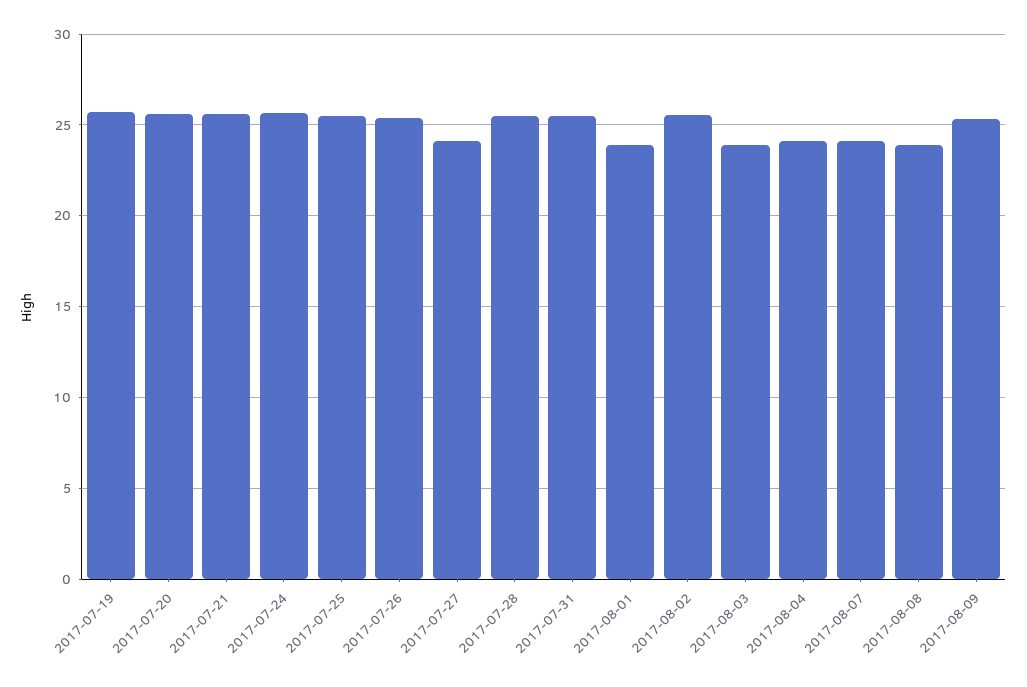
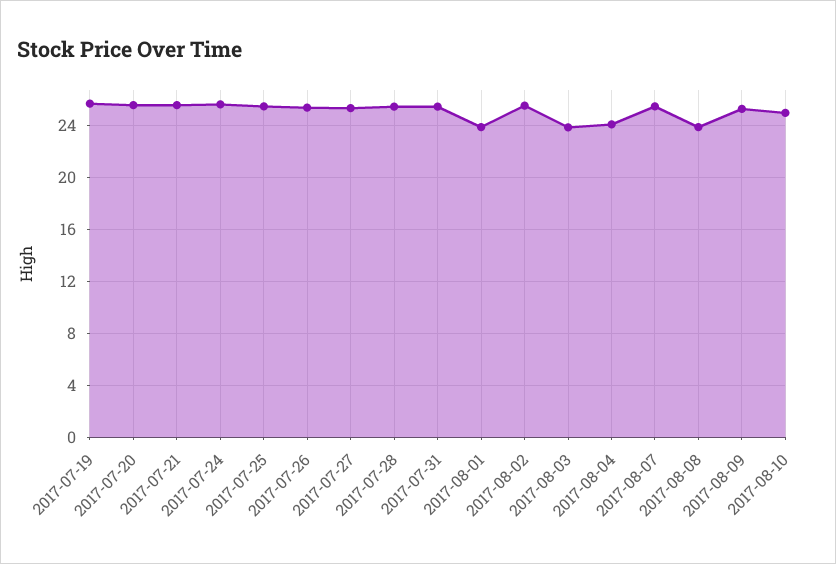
2017-07-27: 24 -> 25.5
2017-08-07: 24 -> 25.5
2017-08-10: none -> 25

